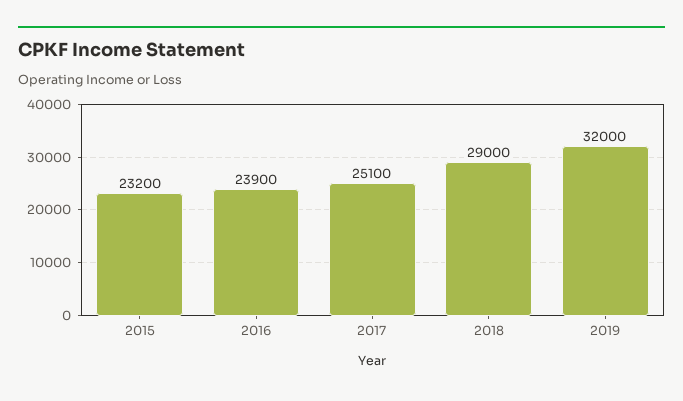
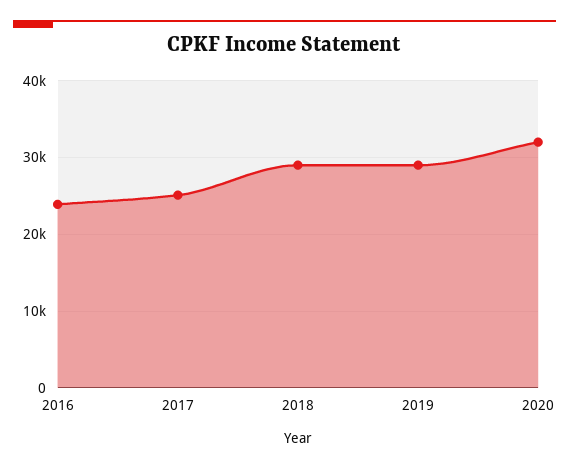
2015: 23200 -> none
2019: 32000 -> 29000
2020: none -> 32000

